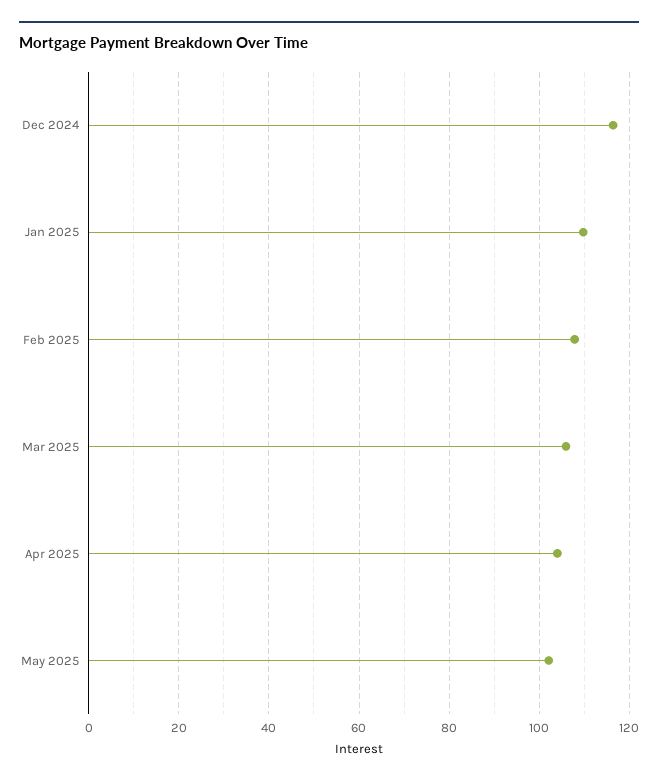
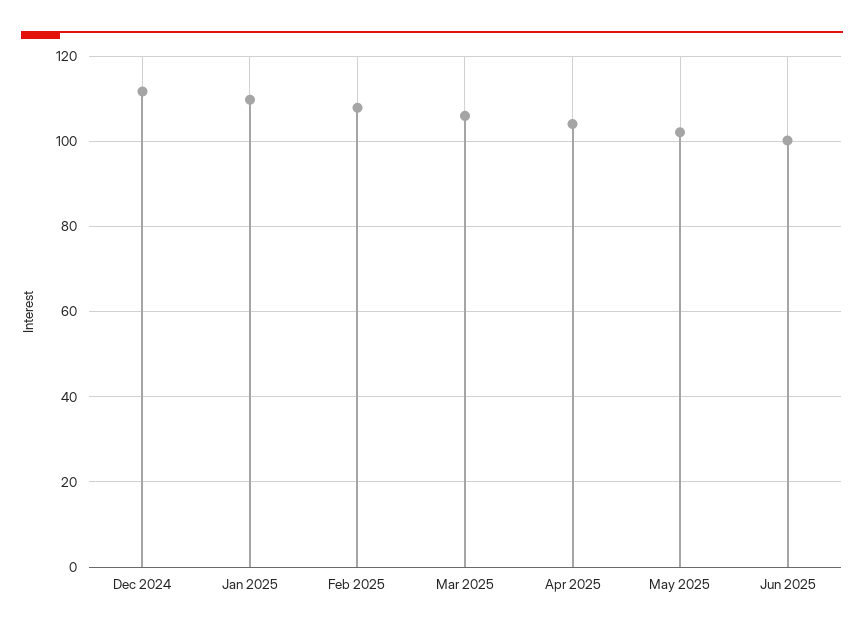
Dec 2024: 116 -> 112
Jun 2025: none -> 100

